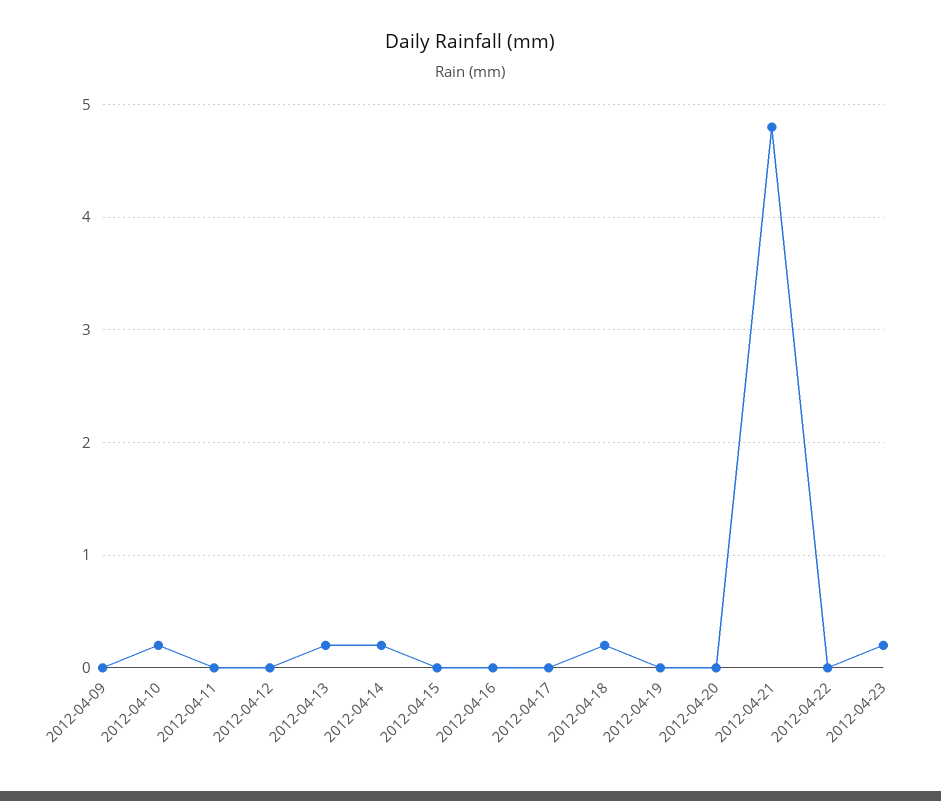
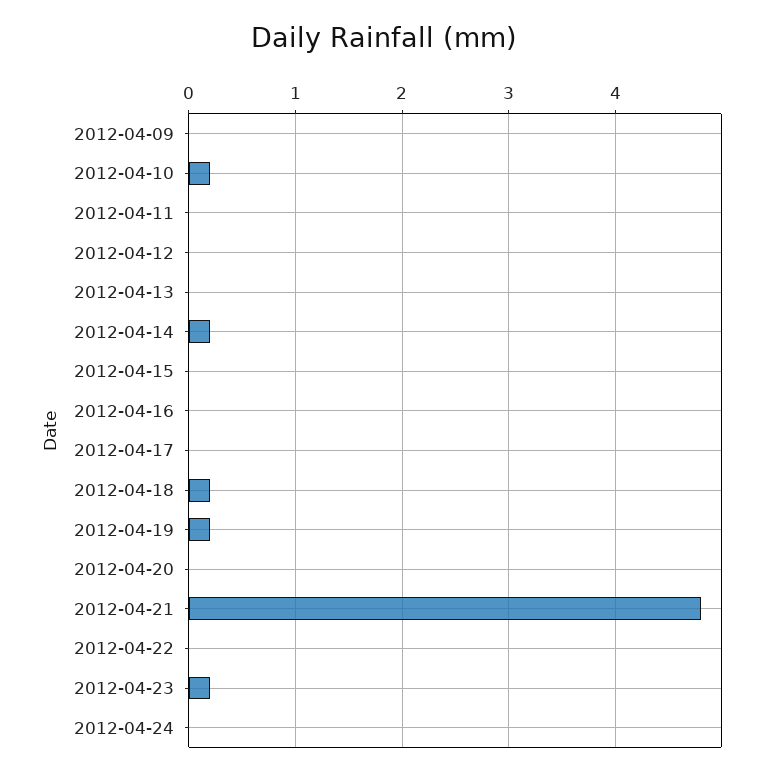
2012-04-13: 0.2 -> 0
2012-04-19: 0 -> 0.2
2012-04-24: none -> 0

